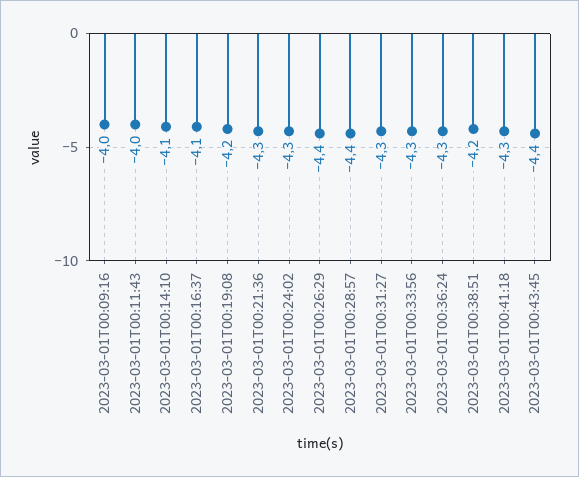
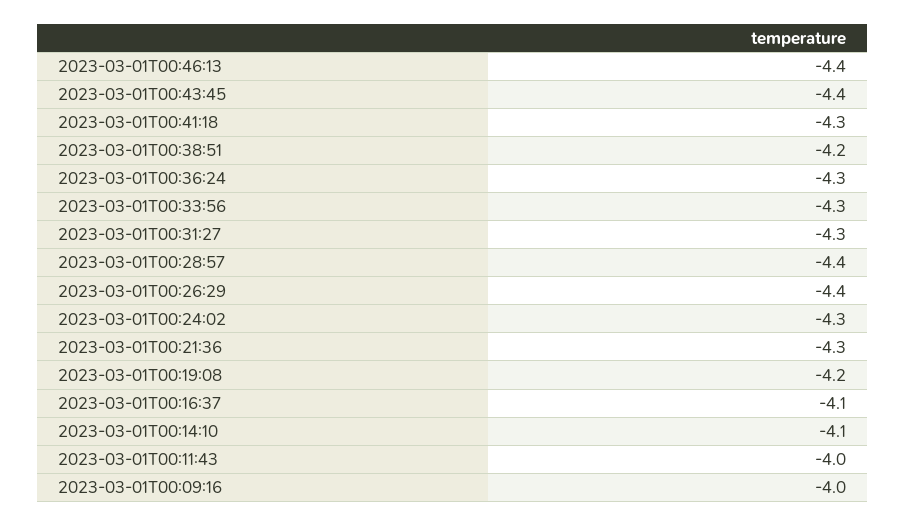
2023-03-01T00:46:13: none -> -4.4

